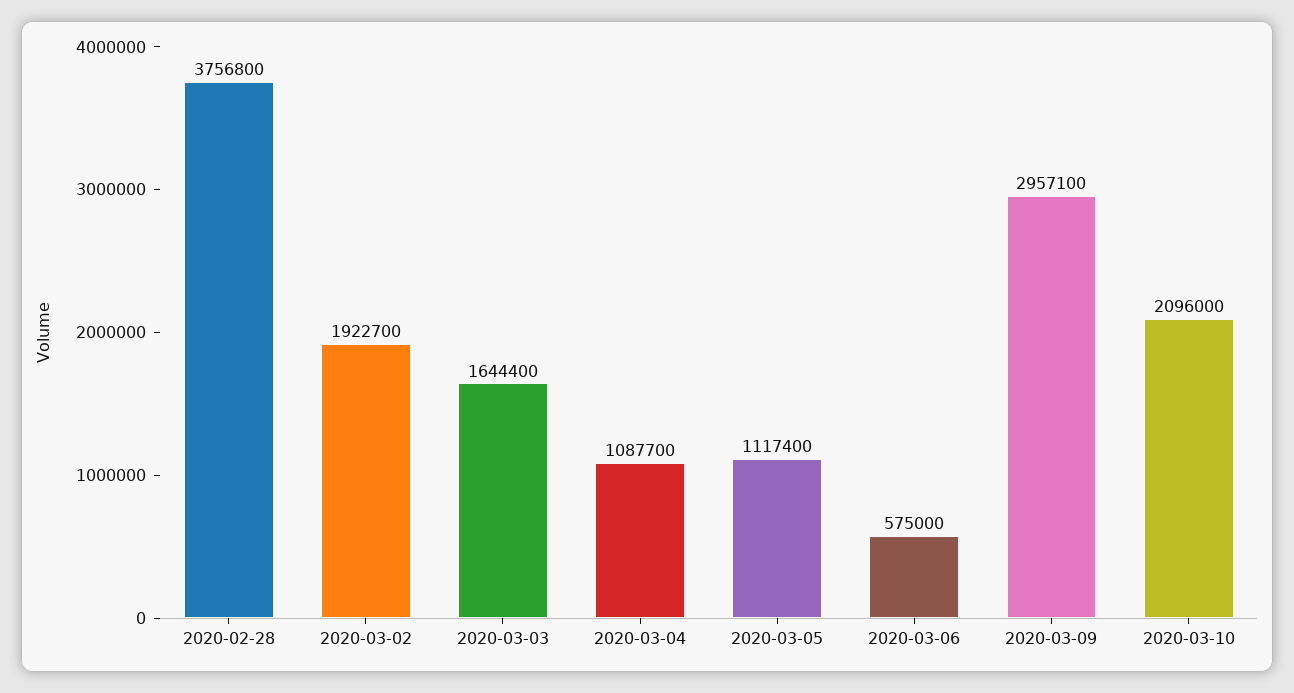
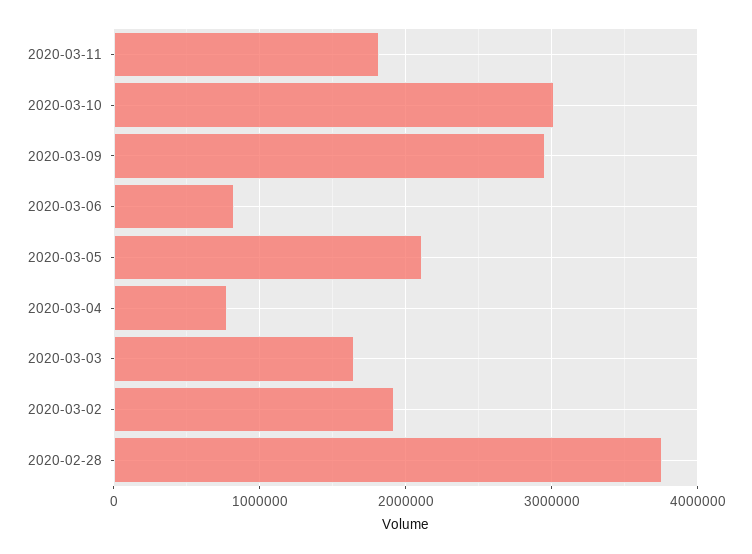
2020-03-04: 1087700 -> 800000
2020-03-05: 1117400 -> 2100000
2020-03-06: 575000 -> 800000
2020-03-10: 2096000 -> 3000000
2020-03-11: none -> 1800000

